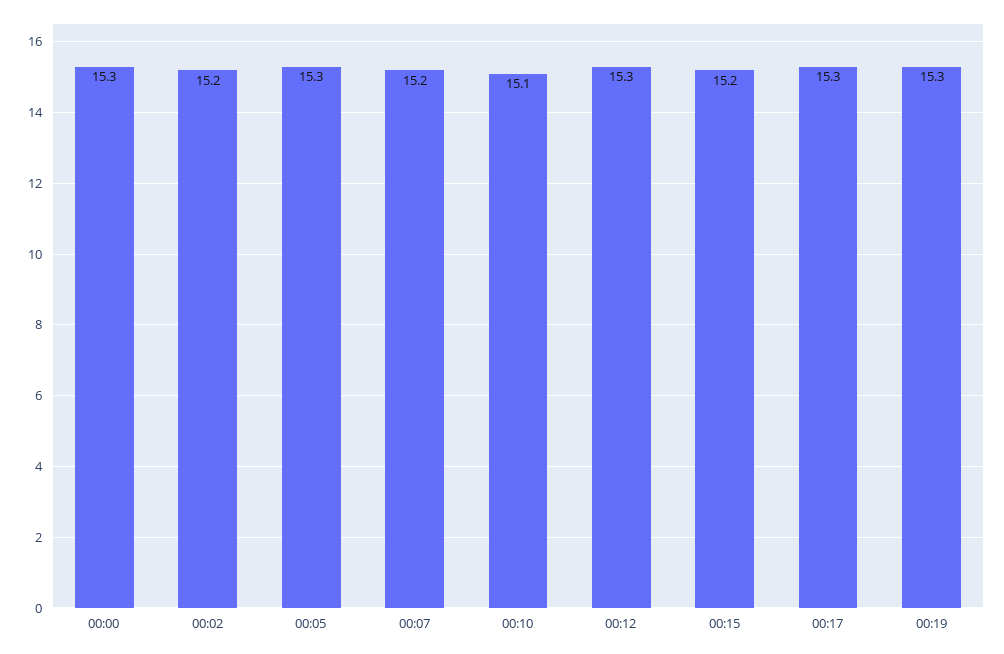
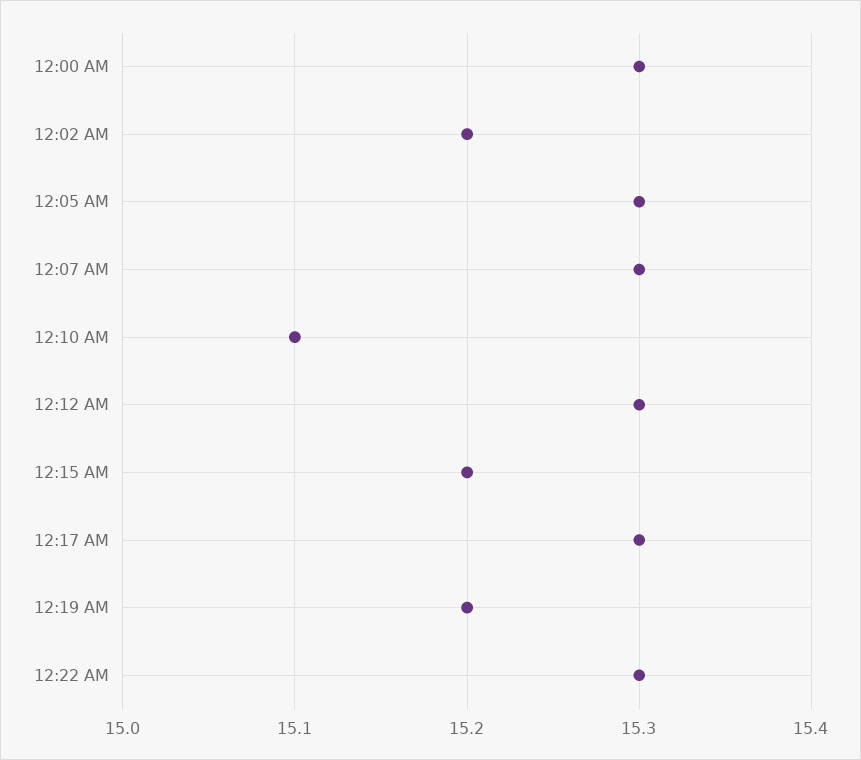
00:07: 15.2 -> 15.3
00:19: 15.3 -> 15.2
12:22 AM: none -> 15.3

